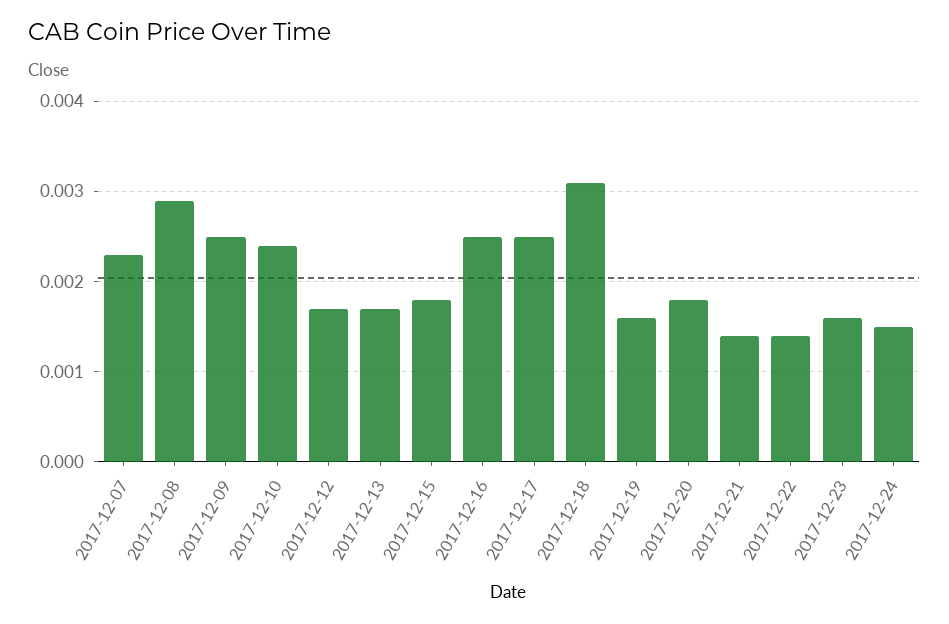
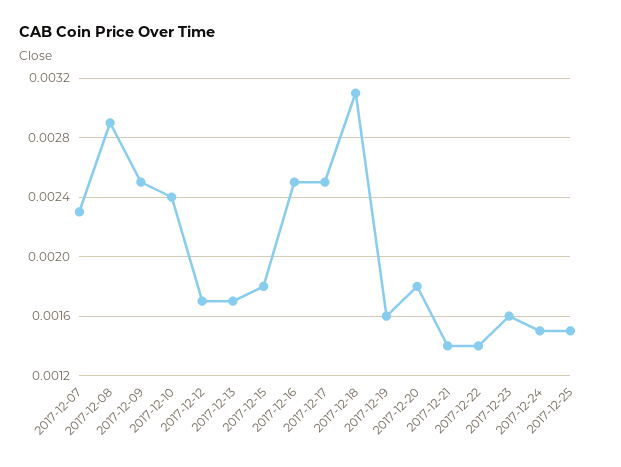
2017-12-25: none -> 0.0015

